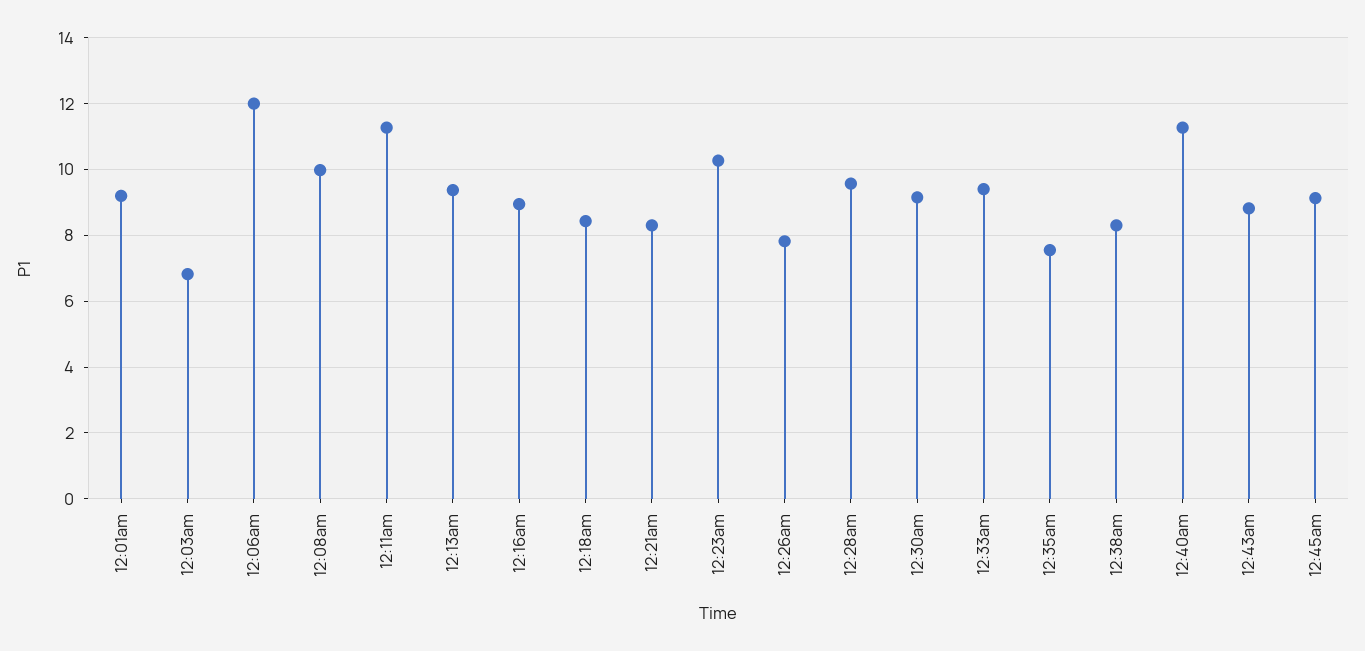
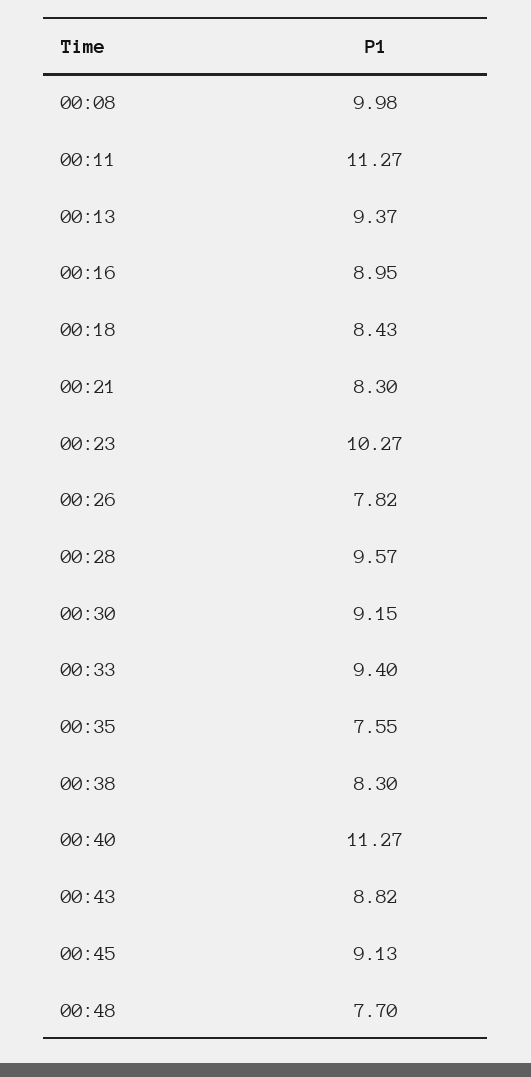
12:01am: 9.2 -> none
12:03am: 6.8 -> none
12:06am: 12 -> none
00:48: none -> 7.7

